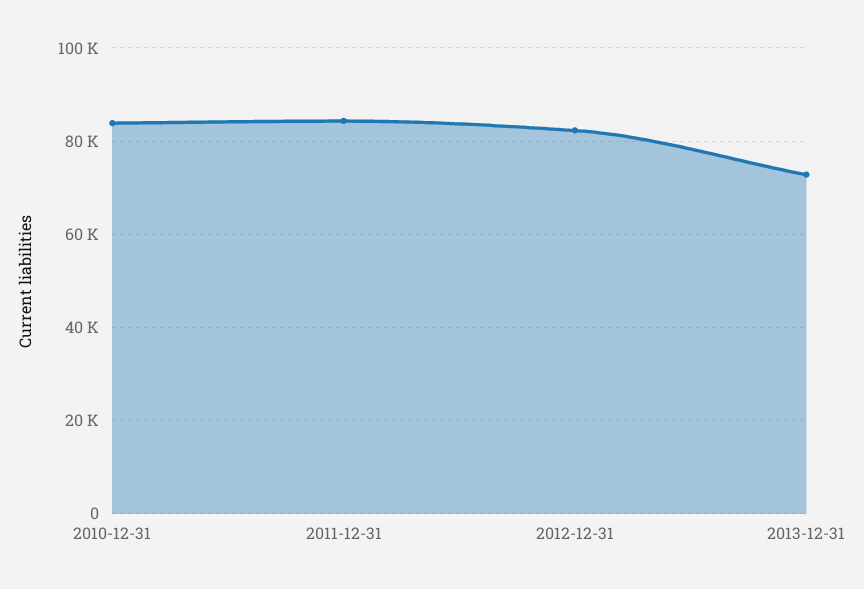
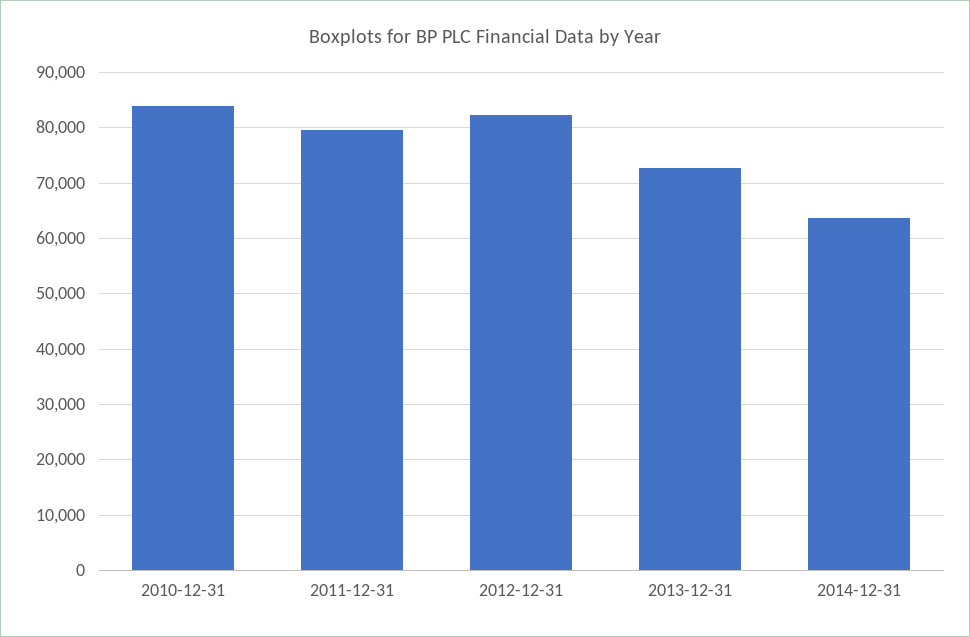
2011-12-31: 84000 -> 80000
2014-12-31: none -> 64000

